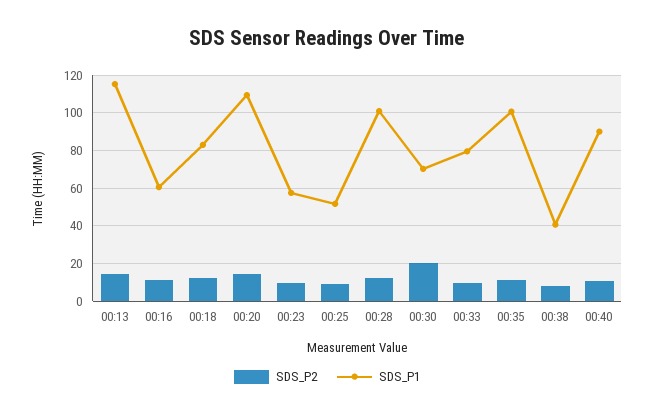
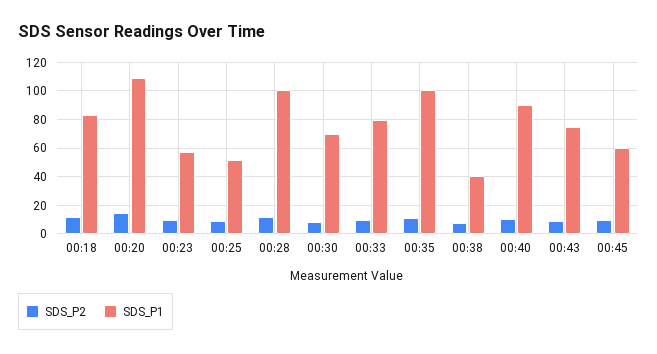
SDS_P2, 00:13: 15 -> none
SDS_P1, 00:13: 115 -> none
SDS_P2, 00:16: 10 -> none
SDS_P1, 00:16: 60 -> none
SDS_P2, 00:30: 20 -> 10
SDS_P2, 00:43: none -> 10
SDS_P1, 00:43: none -> 75
SDS_P2, 00:45: none -> 10
SDS_P1, 00:45: none -> 60

